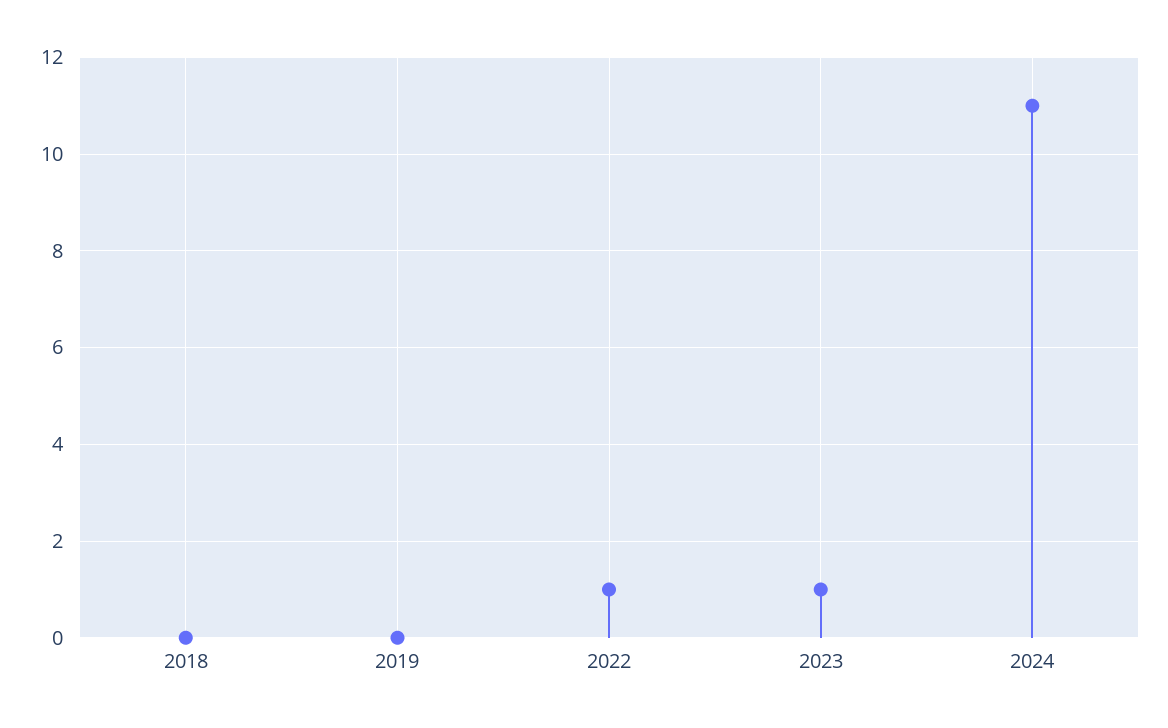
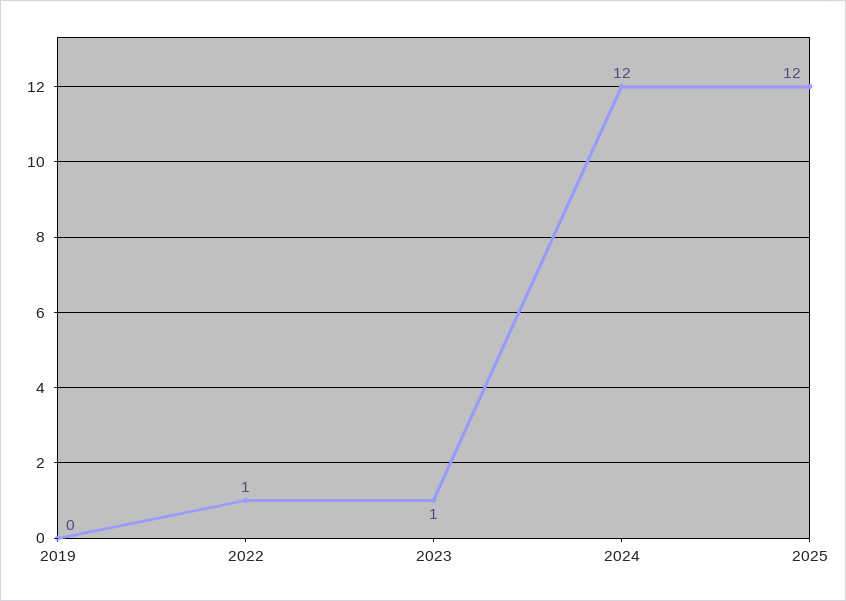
2018: 0 -> none
2024: 11 -> 12
2025: none -> 12

